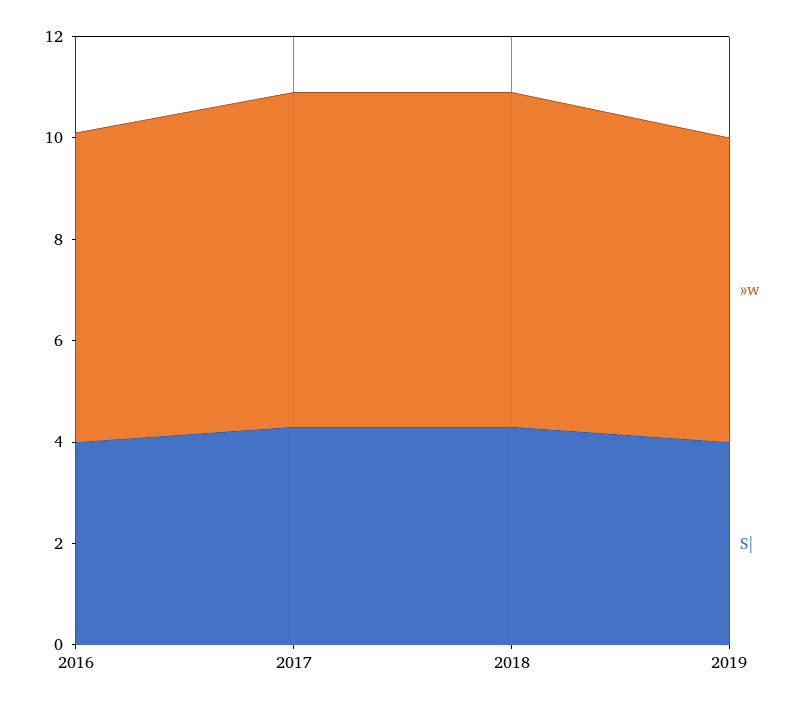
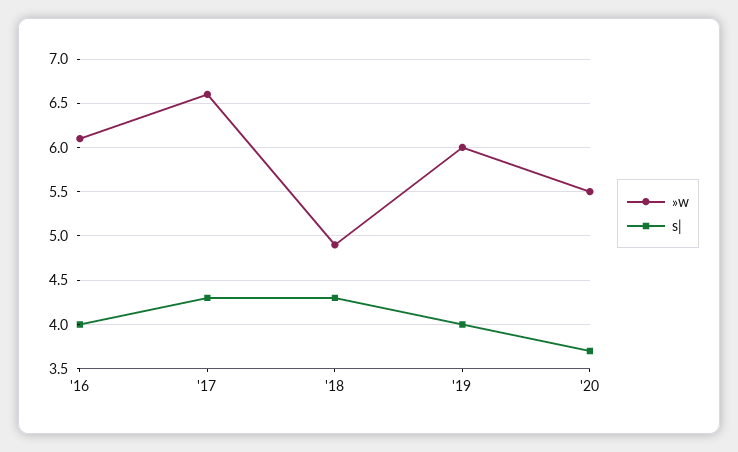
»w, 2018: 6.5 -> 4.9
»w, '20: none -> 5.5
S|, '20: none -> 3.7

